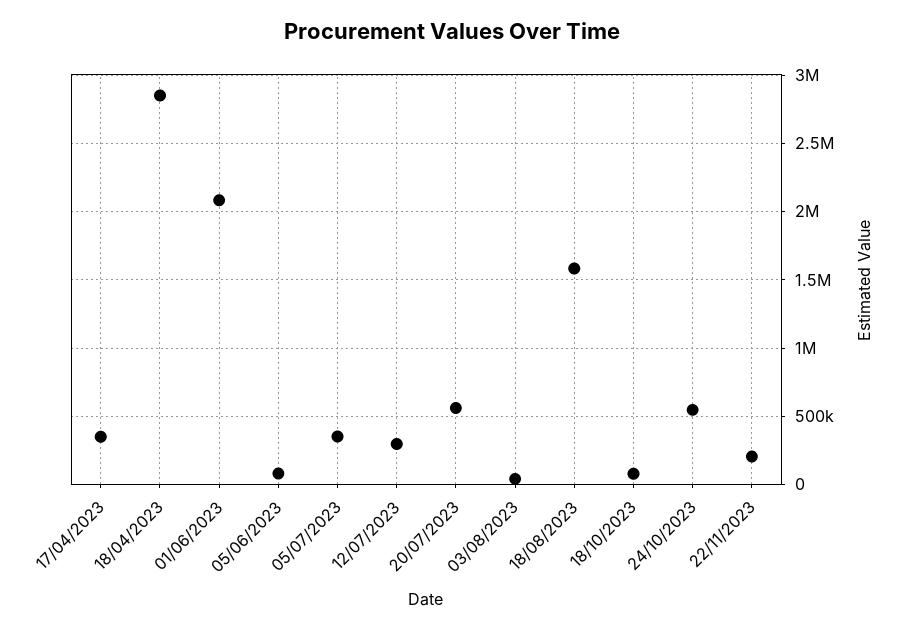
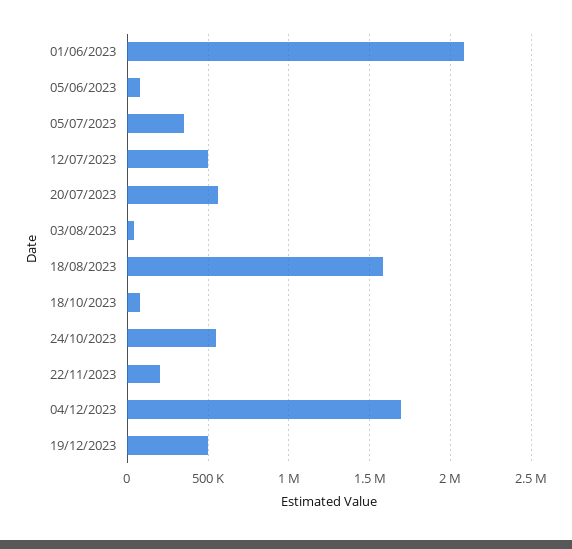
17/04/2023: 350000 -> none
18/04/2023: 2850000 -> none
12/07/2023: 300000 -> 500000
04/12/2023: none -> 1700000
19/12/2023: none -> 500000

